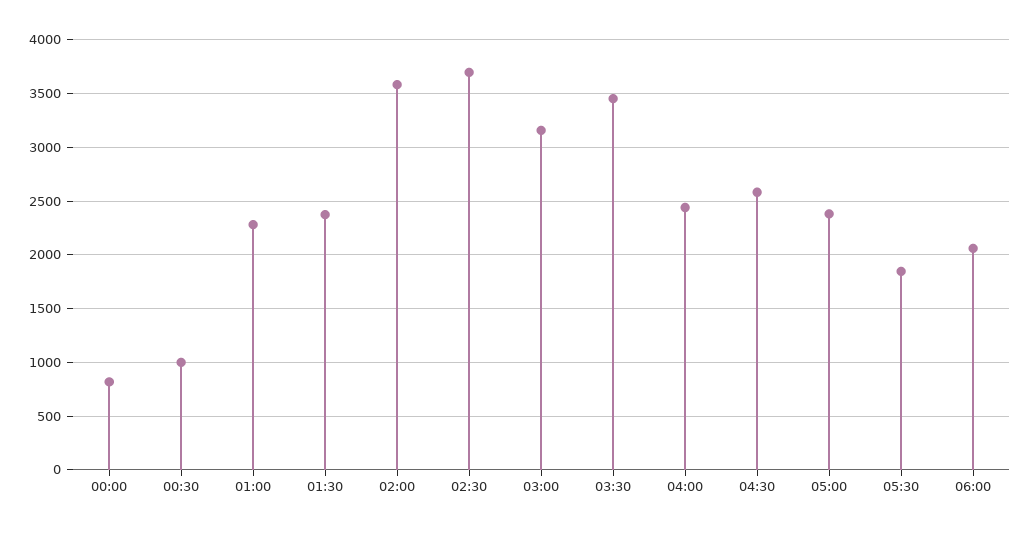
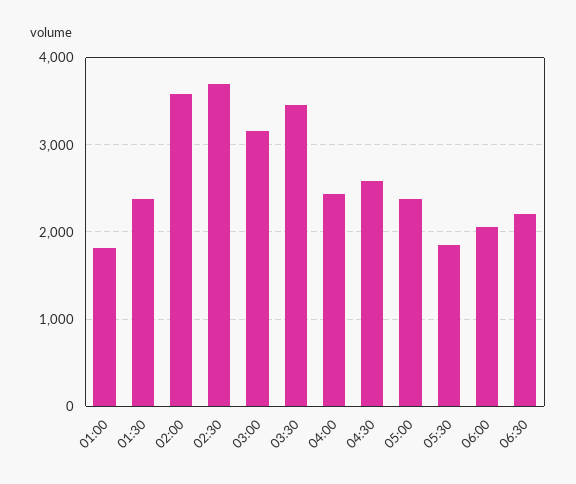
00:00: 800 -> none
00:30: 1000 -> none
01:00: 2300 -> 1800
06:30: none -> 2200

